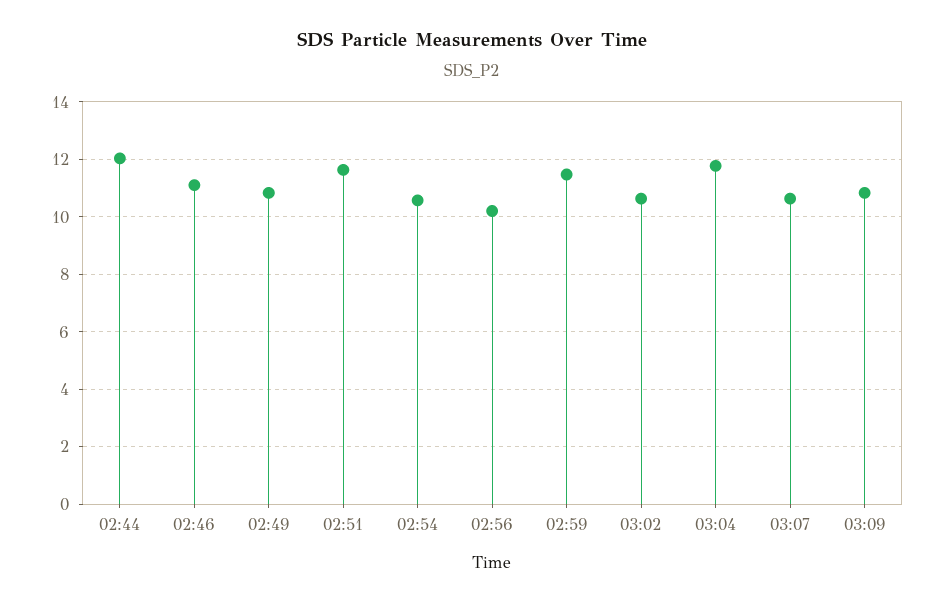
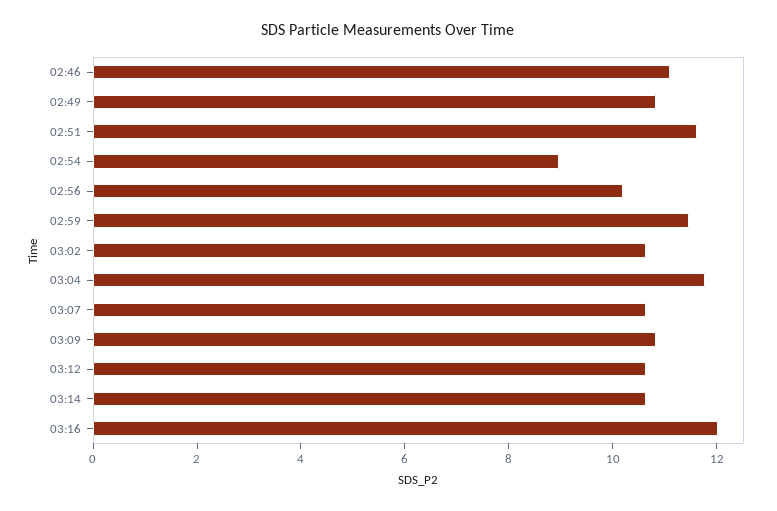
02:44: 12 -> none
02:54: 10.5 -> 9
03:12: none -> 10.5
03:14: none -> 10.5
03:16: none -> 12

